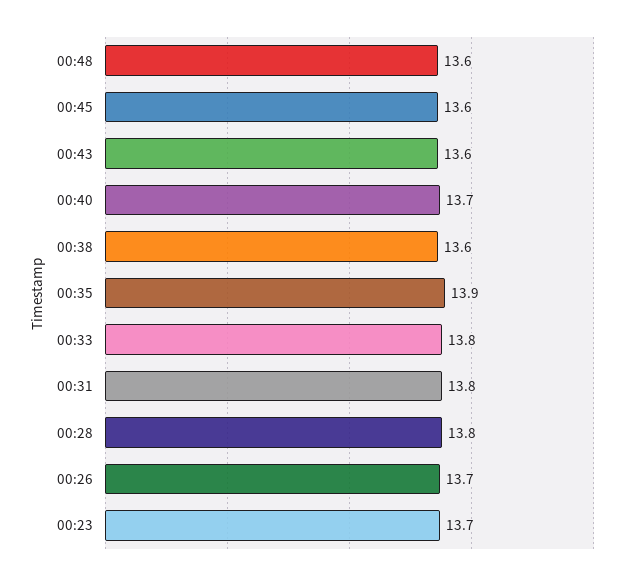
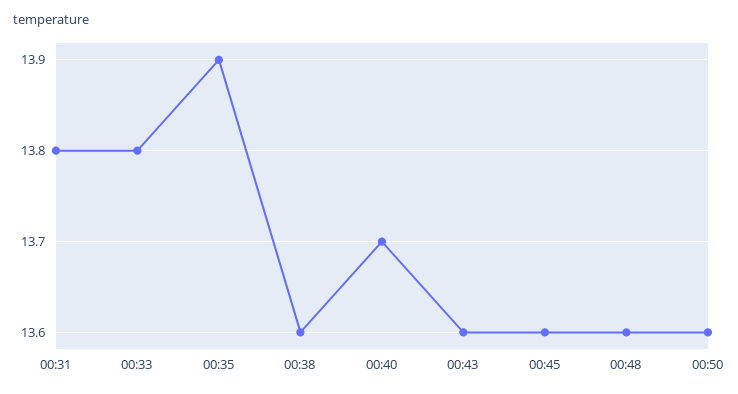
00:28: 13.8 -> none
00:26: 13.7 -> none
00:23: 13.7 -> none
00:50: none -> 13.6

